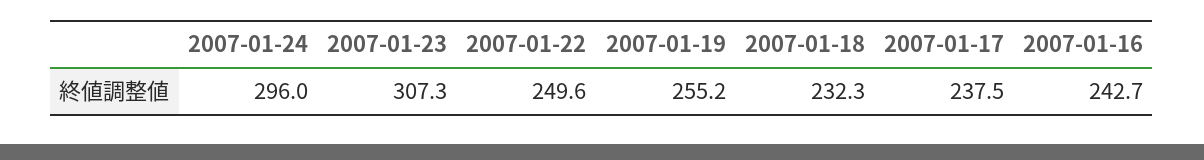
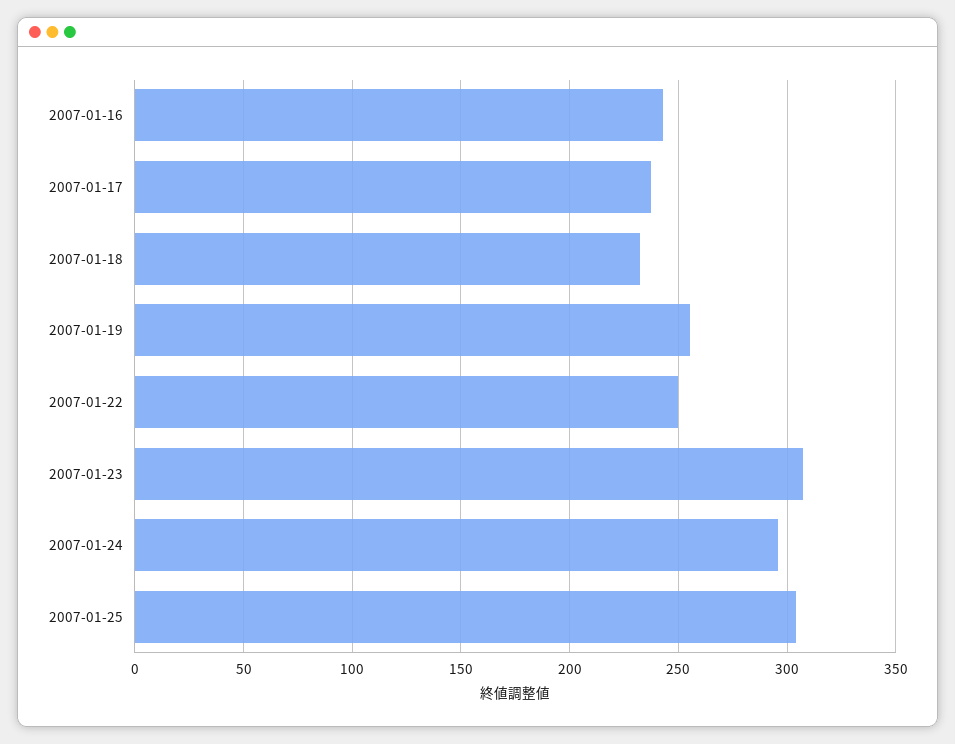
2007-01-25: none -> 305

